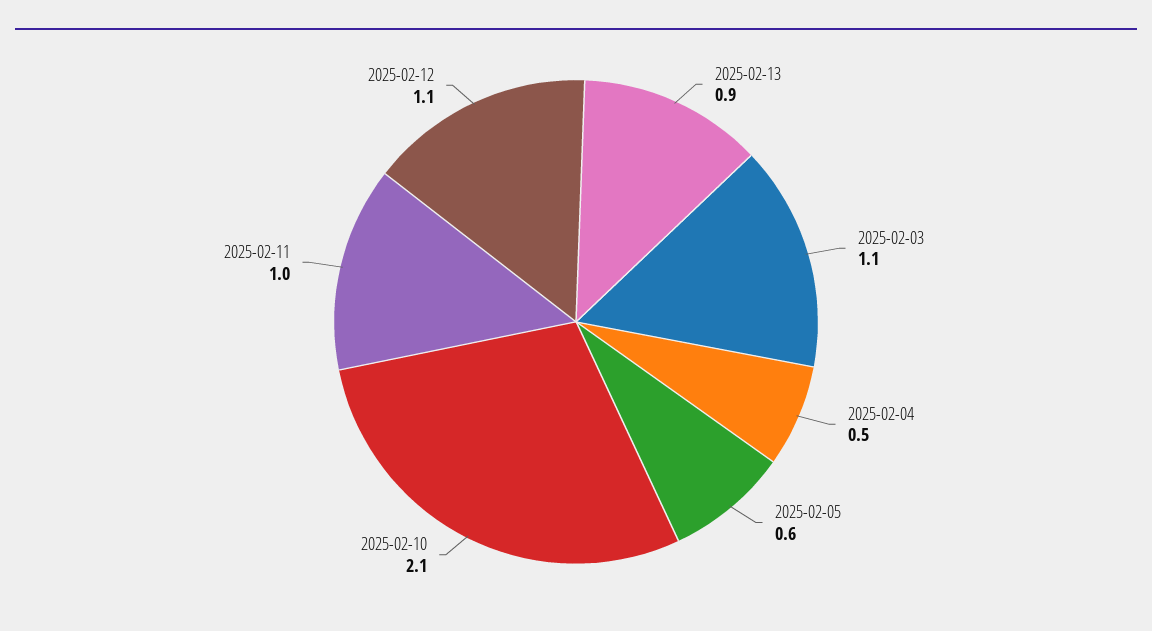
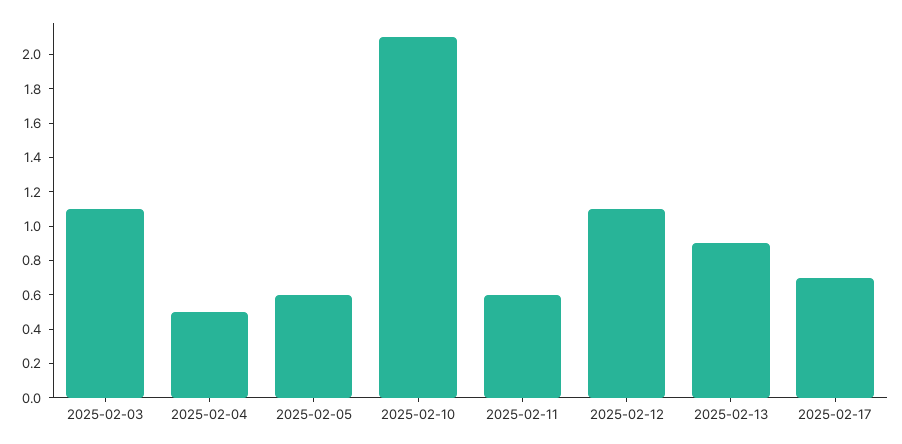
2025-02-11: 1 -> 0.6
2025-02-17: none -> 0.7

